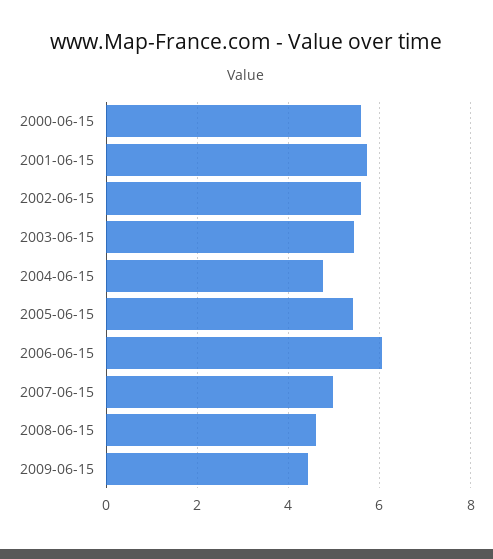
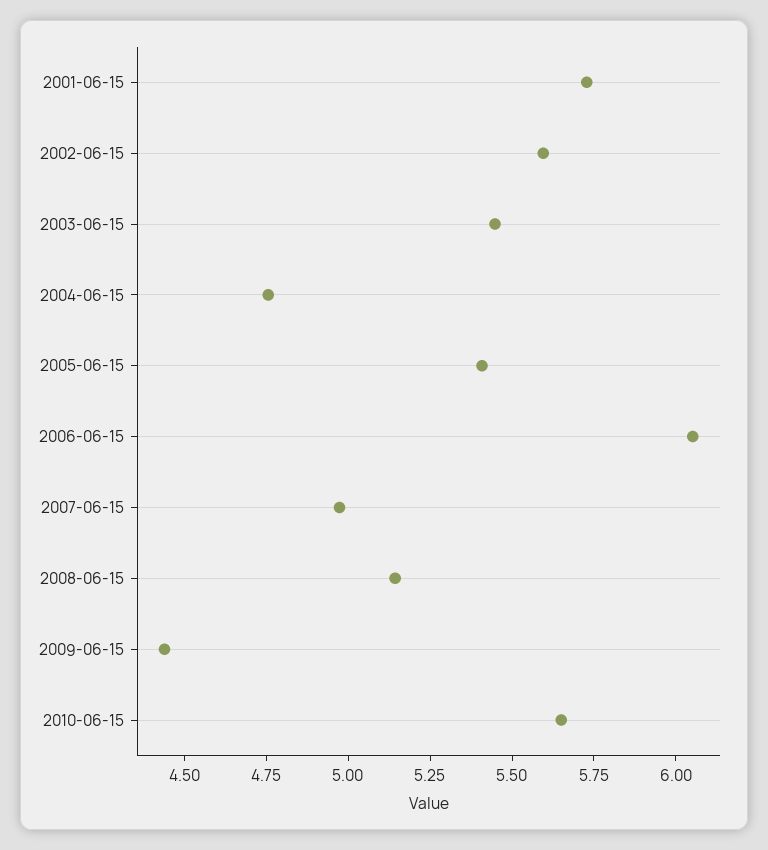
2000-06-15: 5.6 -> none
2008-06-15: 4.6 -> 5.15
2010-06-15: none -> 5.65

